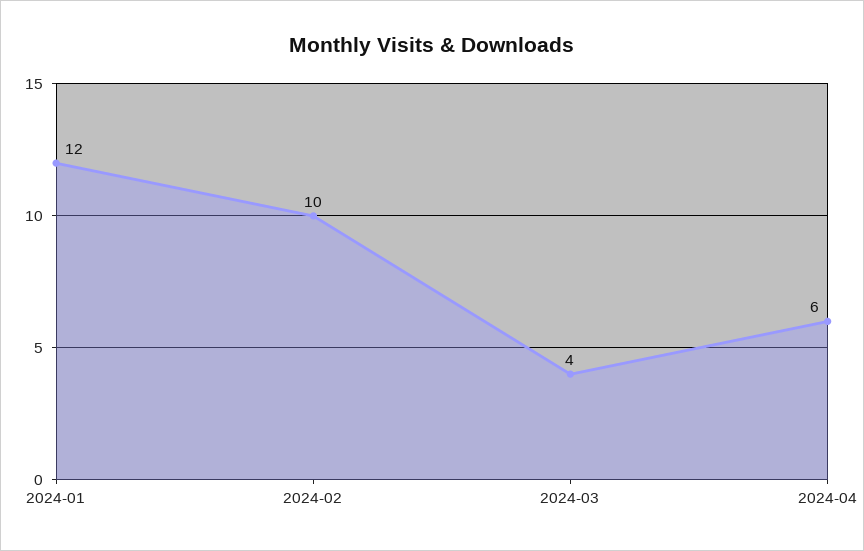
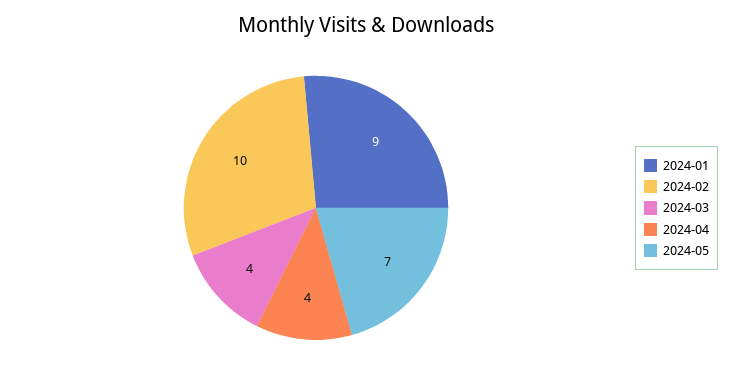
2024-01: 12 -> 9
2024-04: 6 -> 4
2024-05: none -> 7

